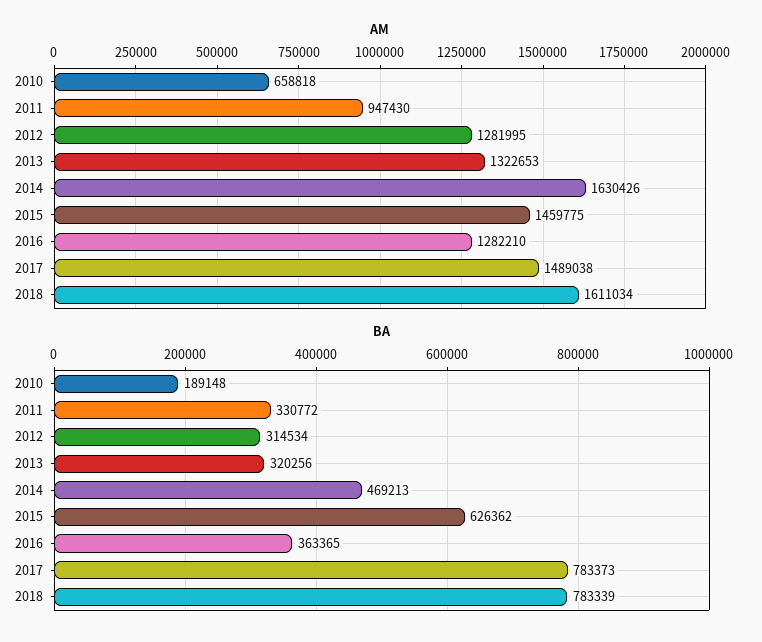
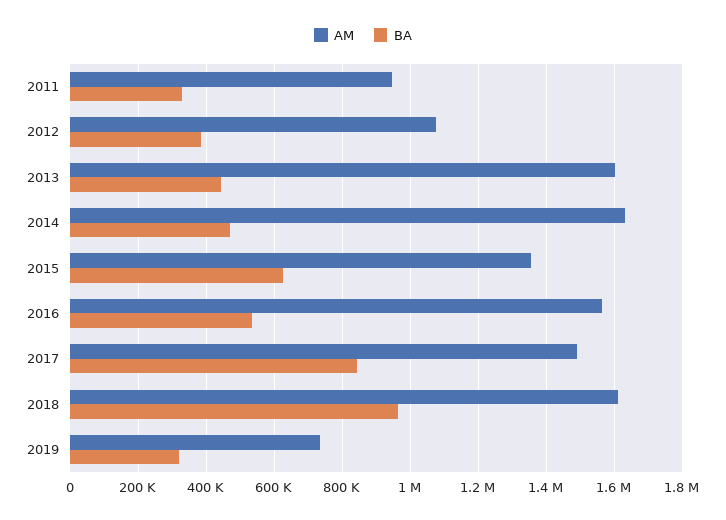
AM, 2010: 658818 -> none
AM, 2012: 1281995 -> 1080000
AM, 2013: 1322653 -> 1600000
AM, 2015: 1459775 -> 1360000
AM, 2016: 1282210 -> 1560000
BA, 2010: 189148 -> none
BA, 2012: 314534 -> 380000
BA, 2013: 320256 -> 440000
BA, 2016: 363365 -> 540000
BA, 2017: 783373 -> 840000
BA, 2018: 783339 -> 960000
AM, 2019: none -> 740000
BA, 2019: none -> 320000

